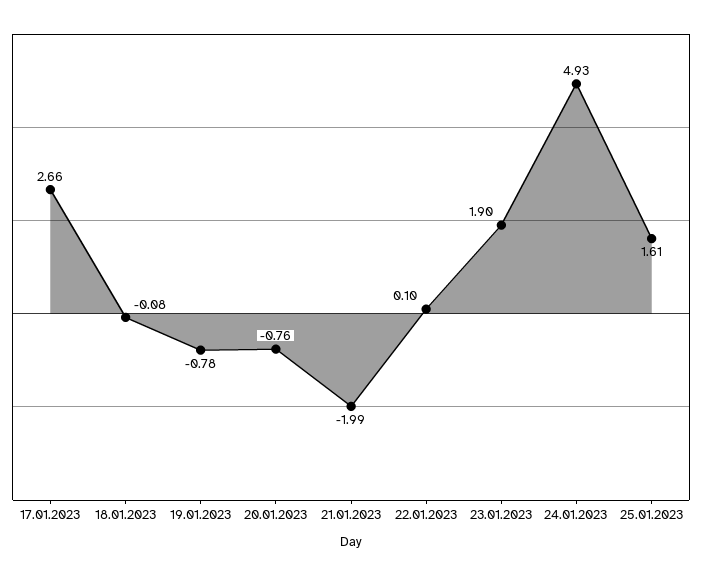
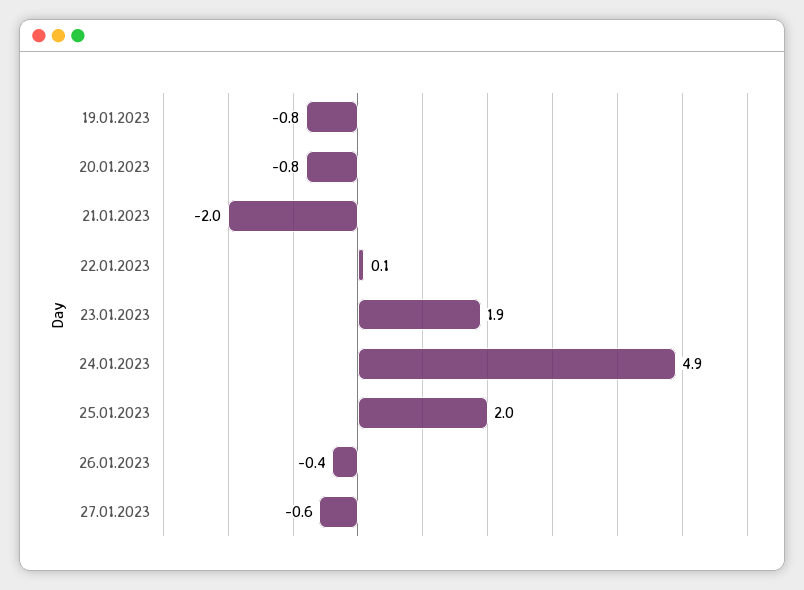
17.01.2023: 2.66 -> none
18.01.2023: -0.08 -> none
25.01.2023: 1.61 -> 2
26.01.2023: none -> -0.4
27.01.2023: none -> -0.6

